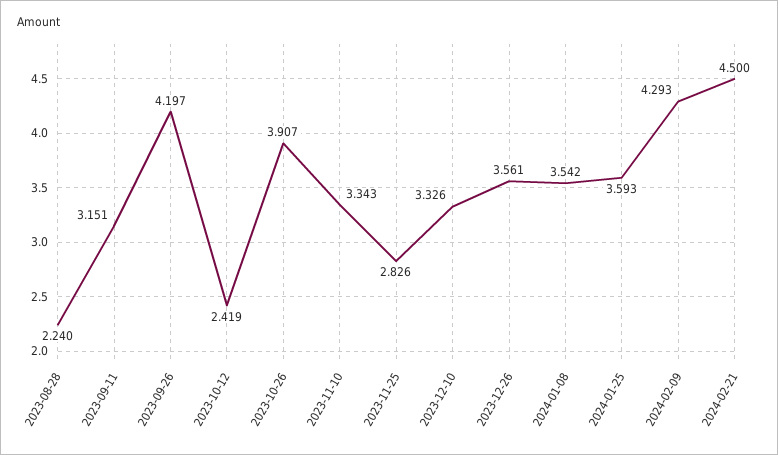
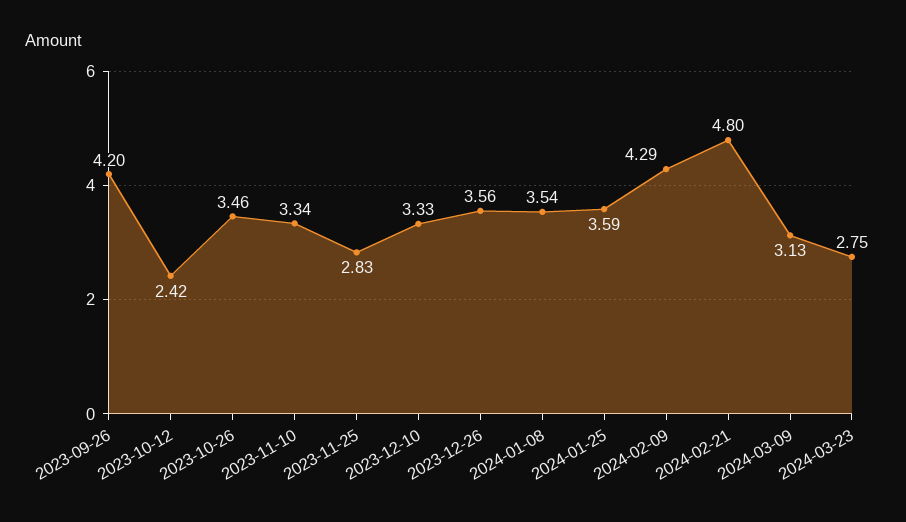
2023-08-28: 2.24 -> none
2023-09-11: 3.151 -> none
2023-10-26: 3.907 -> 3.46
2024-02-21: 4.5 -> 4.8
2024-03-09: none -> 3.13
2024-03-23: none -> 2.75

